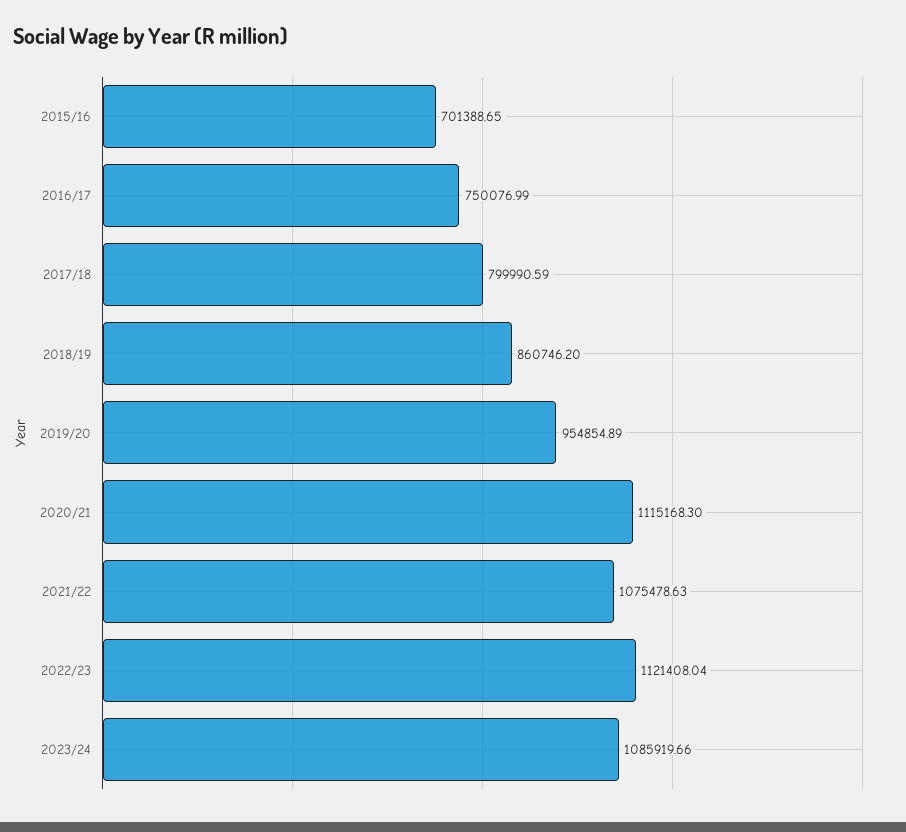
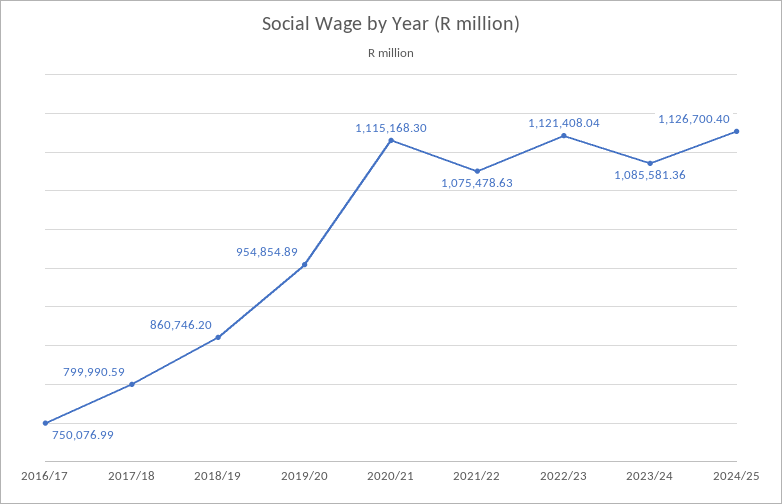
2015/16: 701388.65 -> none
2023/24: 1085919.66 -> 1085581.36
2024/25: none -> 1126700.4

